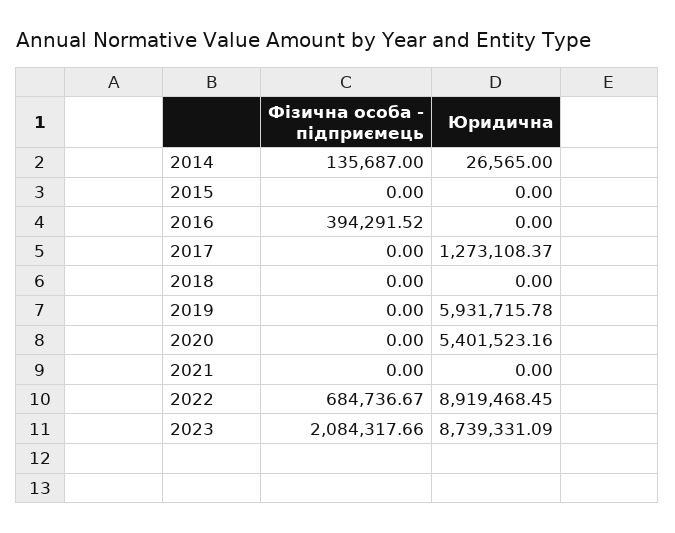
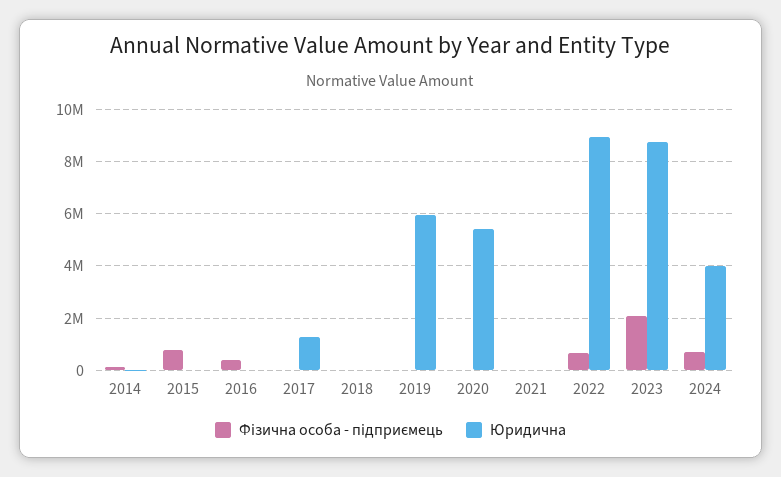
Фізична особа - підприємець, 2015: 0 -> 750000
Фізична особа - підприємець, 2024: none -> 750000
Юридична, 2024: none -> 4000000

